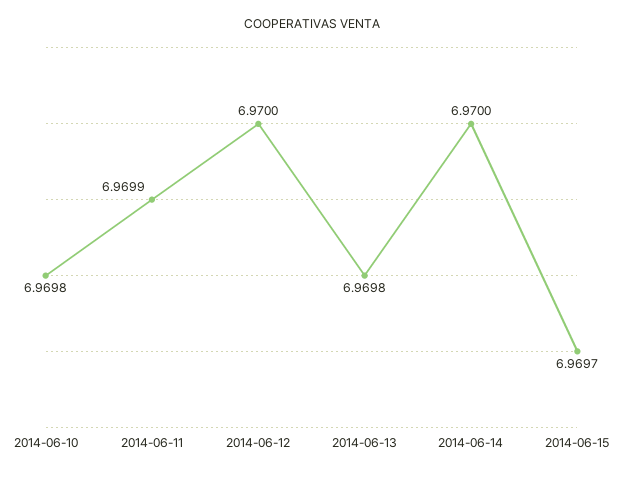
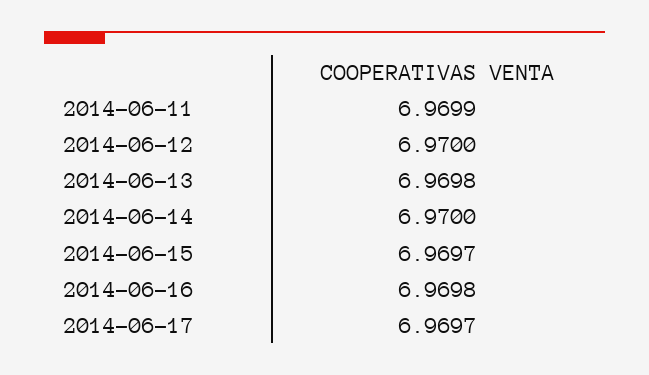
2014-06-10: 6.9698 -> none
2014-06-16: none -> 6.9698
2014-06-17: none -> 6.9697

